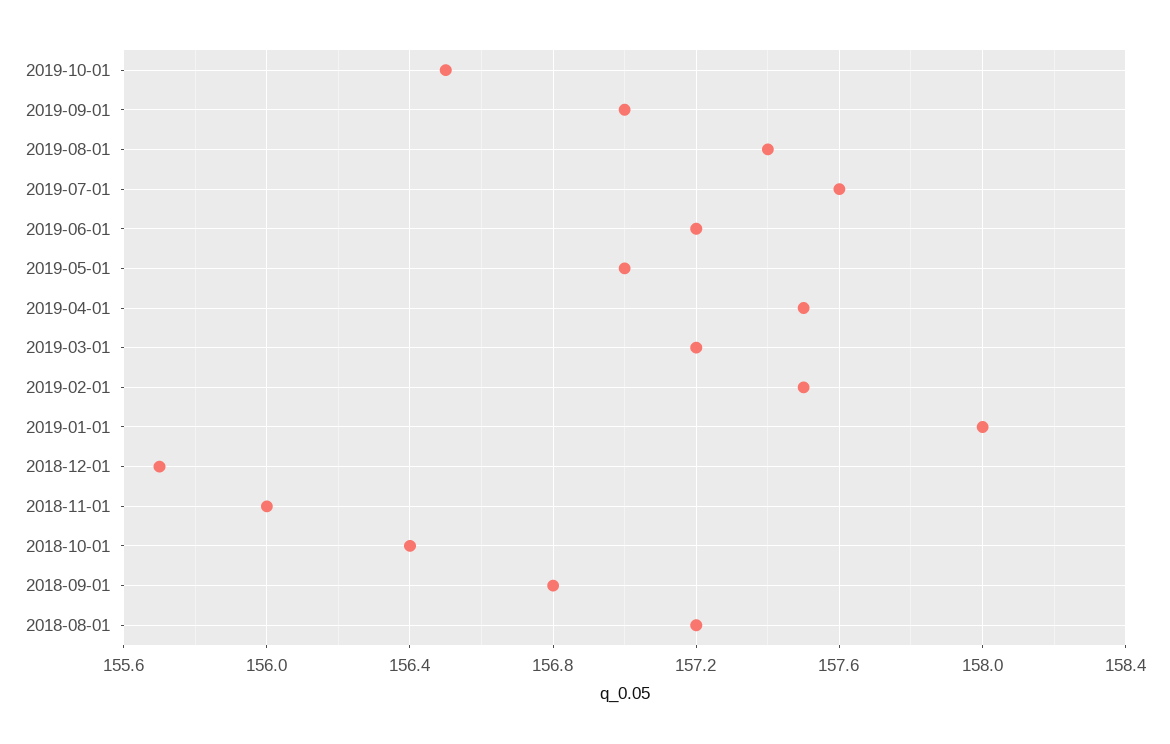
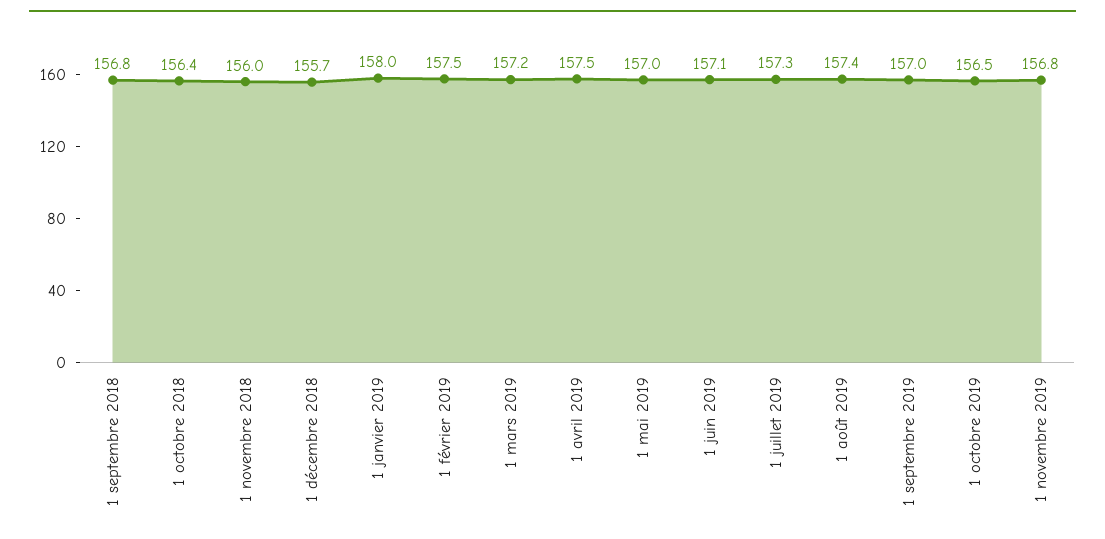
2019-07-01: 157.6 -> 157.3
2019-06-01: 157.2 -> 157.1
2018-08-01: 157.2 -> none
1 novembre 2019: none -> 156.8

